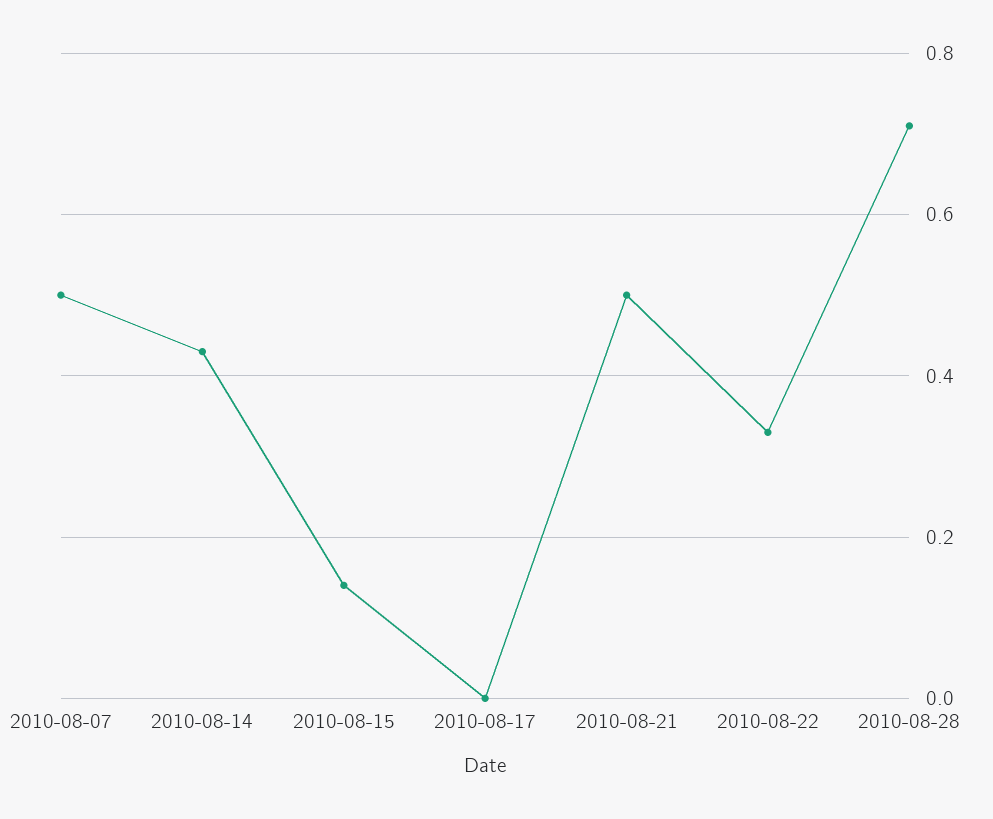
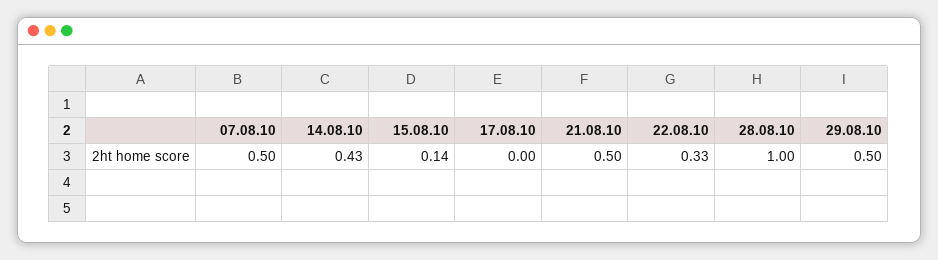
2010-08-28: 0.7 -> 1
29.08.10: none -> 0.5

